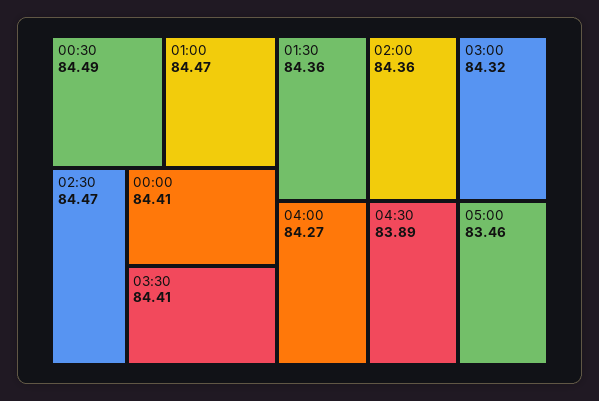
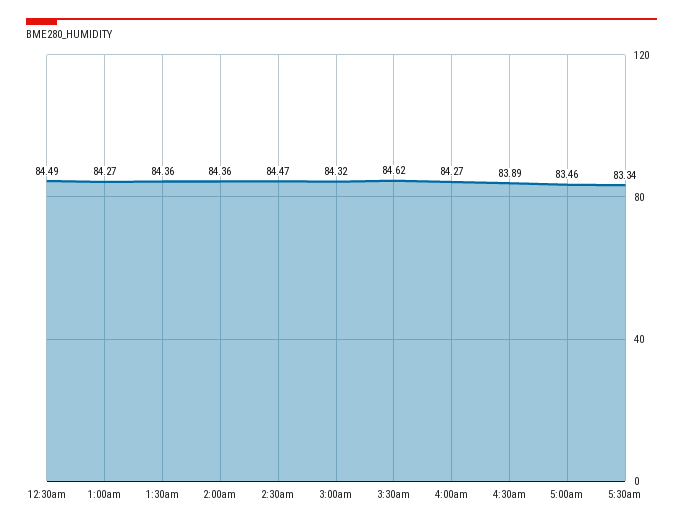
01:00: 84.47 -> 84.27
00:00: 84.41 -> none
03:30: 84.41 -> 84.62
5:30am: none -> 83.34

